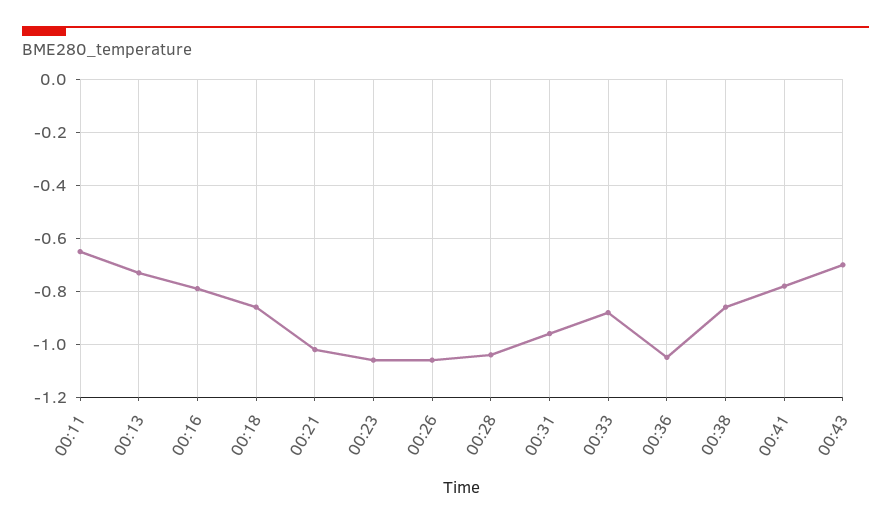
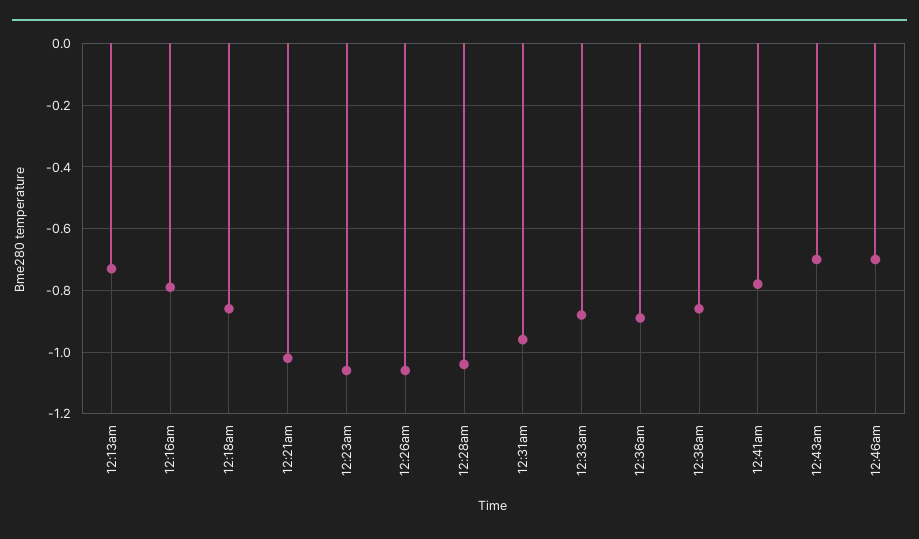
00:11: -0.65 -> none
00:36: -1.05 -> -0.9
12:46am: none -> -0.7

